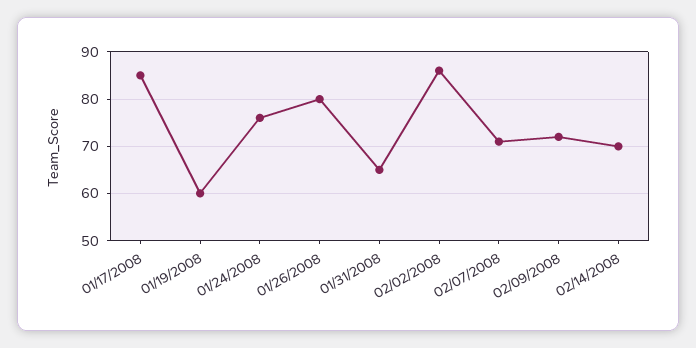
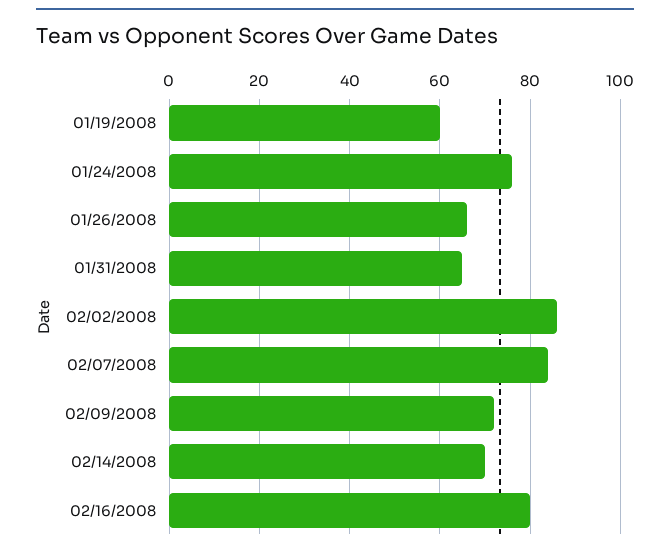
01/17/2008: 85 -> none
01/26/2008: 80 -> 65
02/07/2008: 70 -> 85
02/16/2008: none -> 80

